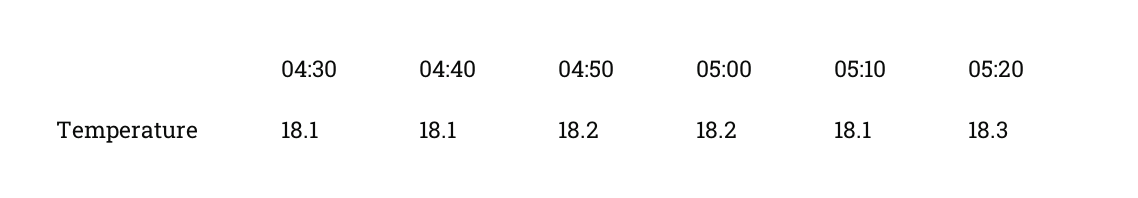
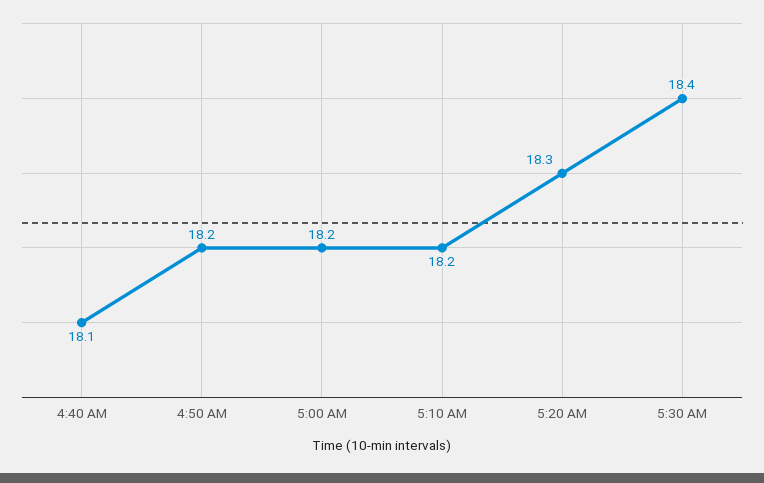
04:30: 18.1 -> none
05:10: 18.1 -> 18.2
5:30 AM: none -> 18.4

